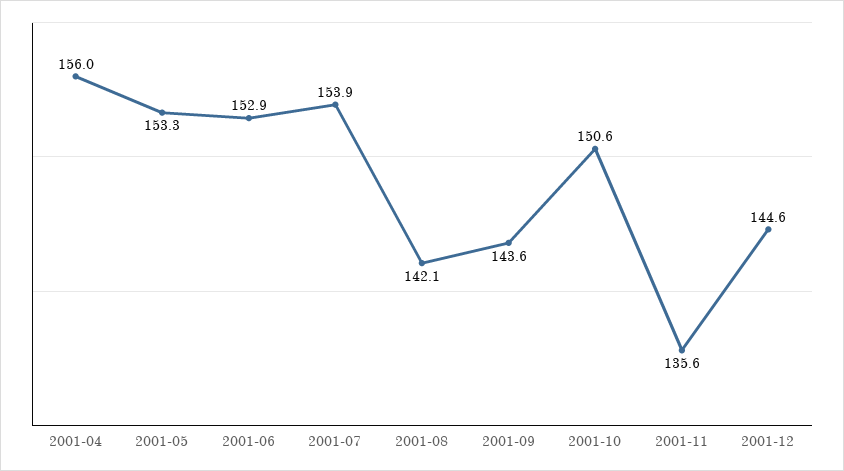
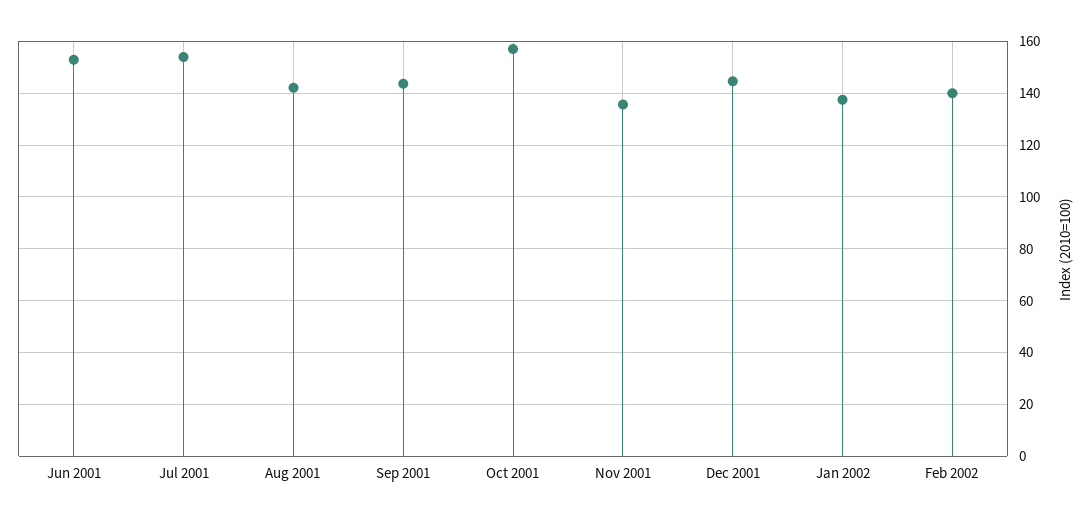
2001-04: 156 -> none
2001-05: 153.3 -> none
2001-10: 150.6 -> 157.5
Jan 2002: none -> 137.5
Feb 2002: none -> 140

